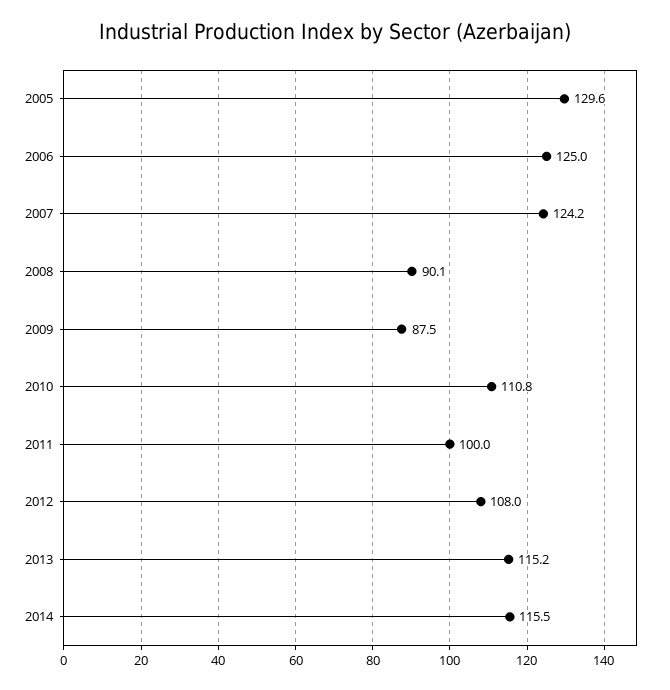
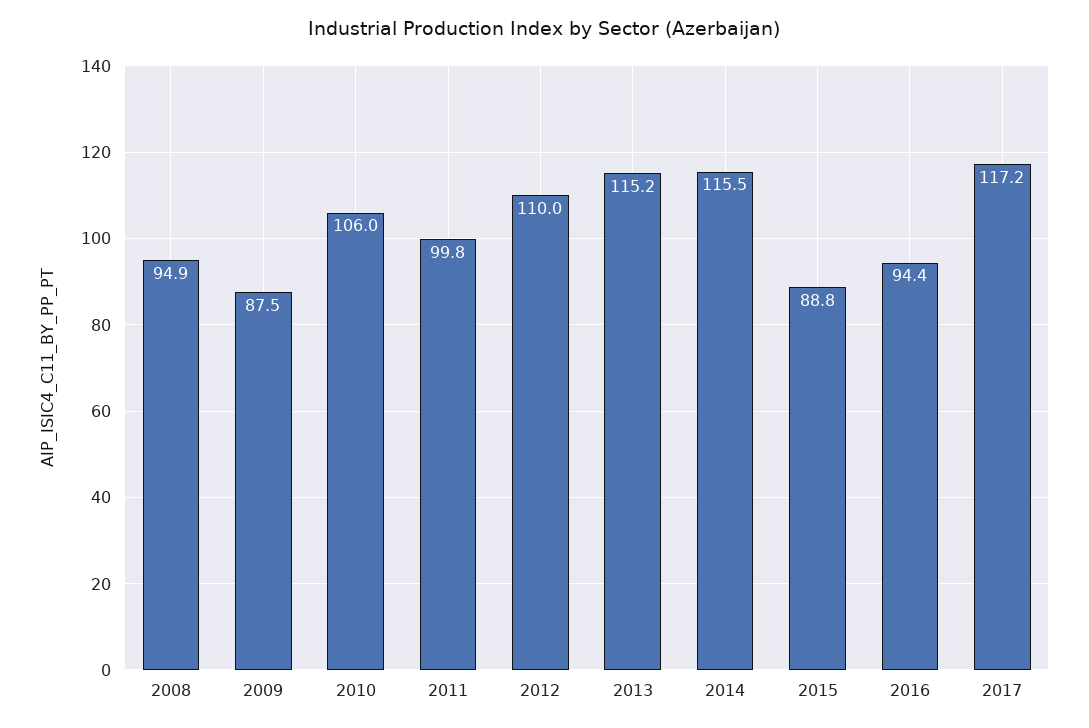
2005: 129.6 -> none
2006: 125 -> none
2007: 124.2 -> none
2008: 90.1 -> 94.9
2010: 110.8 -> 106
2011: 100 -> 99.8
2012: 108 -> 110
2015: none -> 88.8
2016: none -> 94.4
2017: none -> 117.2

